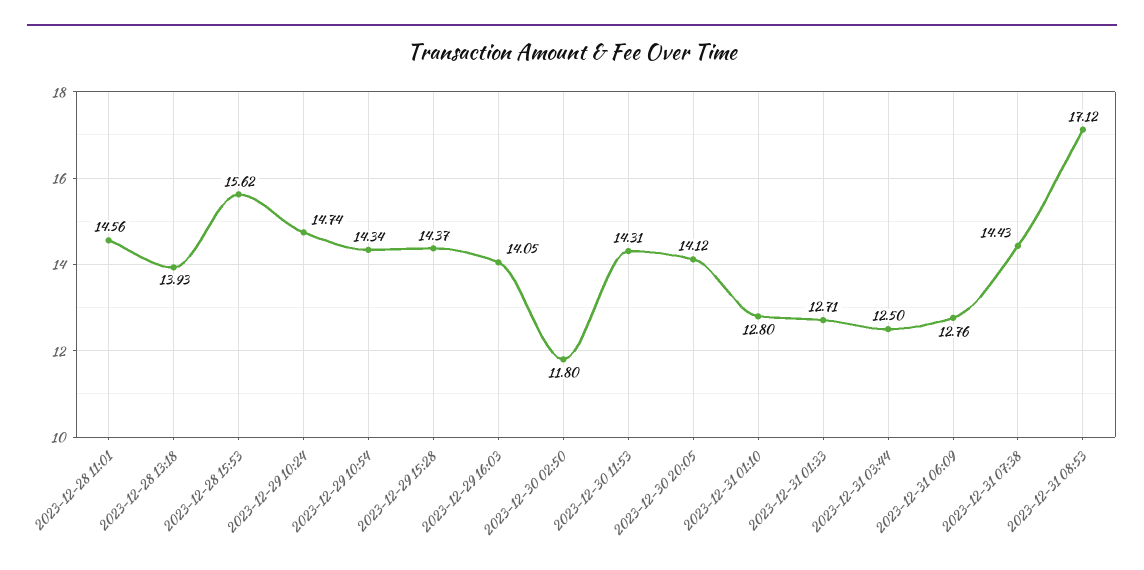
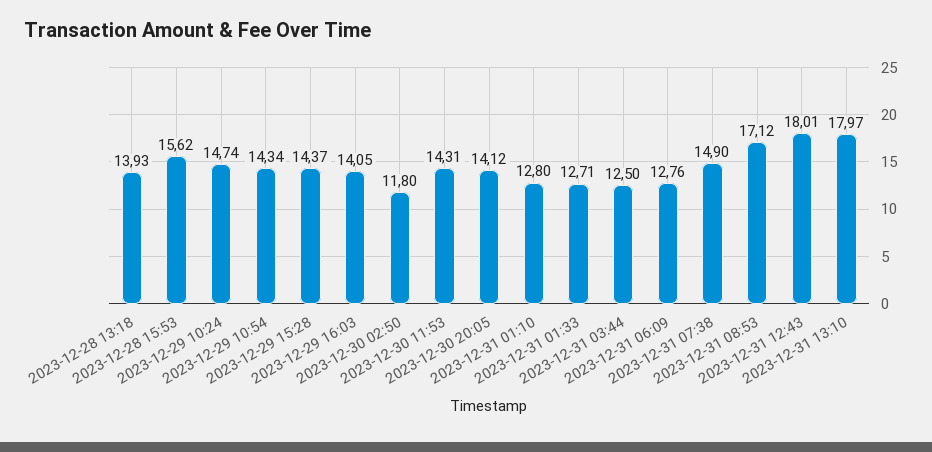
2023-12-28 11:01: 14.56 -> none
2023-12-31 07:38: 14.43 -> 14.9
2023-12-31 12:43: none -> 18.01
2023-12-31 13:10: none -> 17.97

